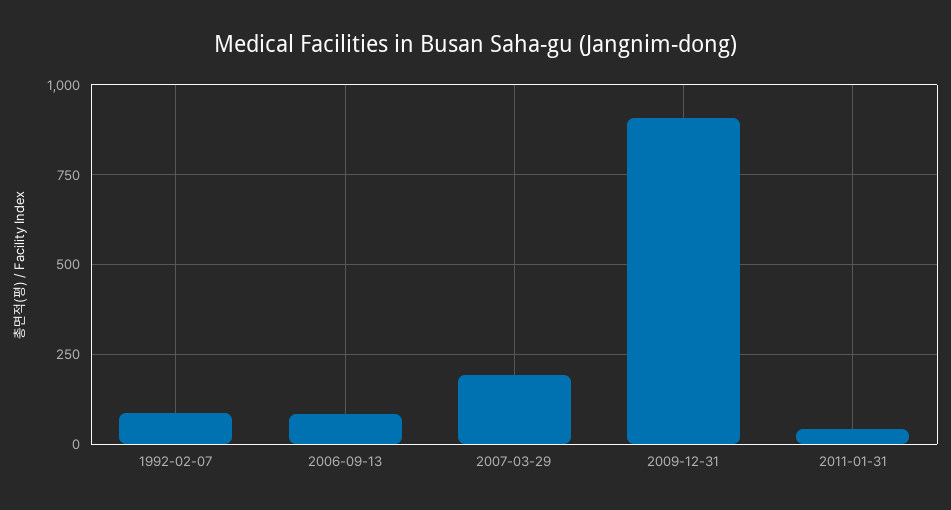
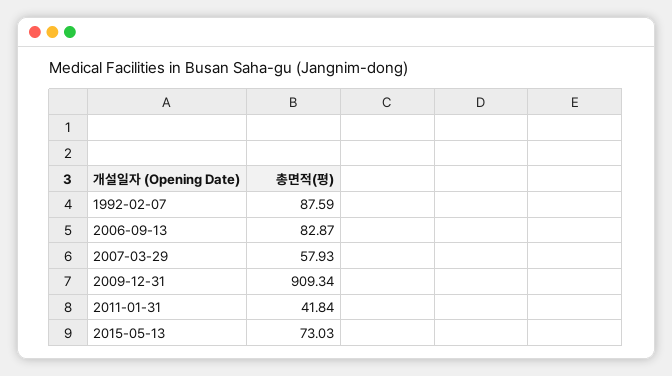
2007-03-29: 200 -> 57.93
2015-05-13: none -> 73.03

